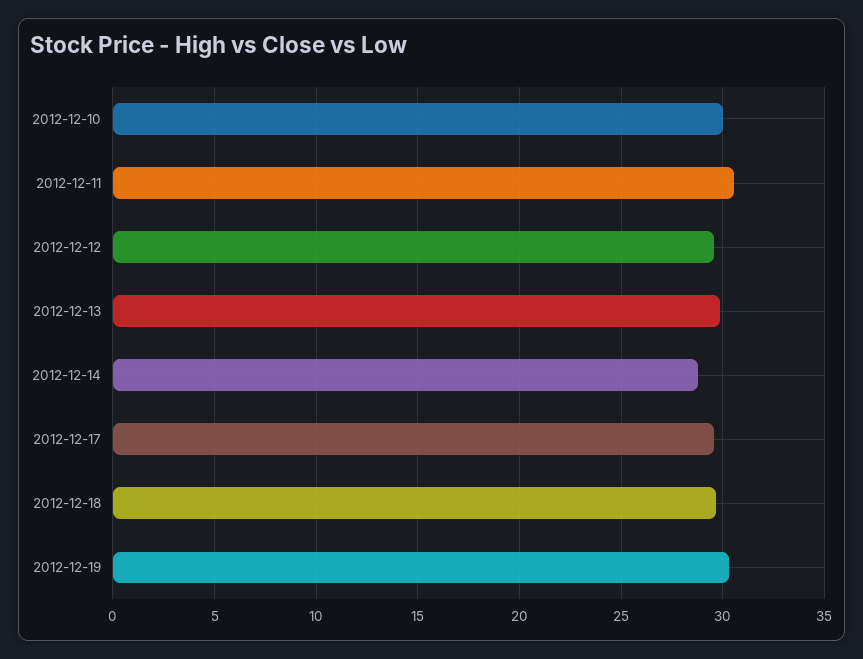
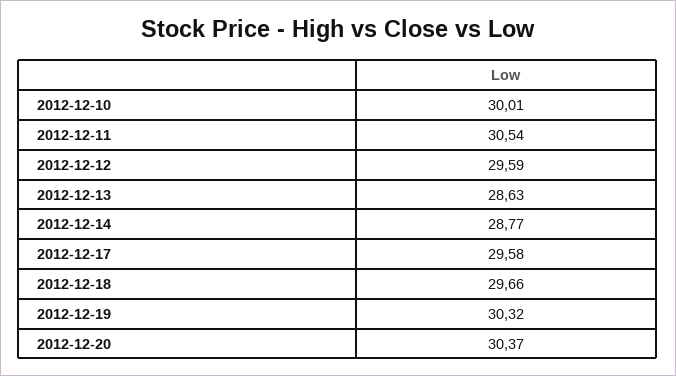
2012-12-13: 30 -> 28.63
2012-12-20: none -> 30.37

